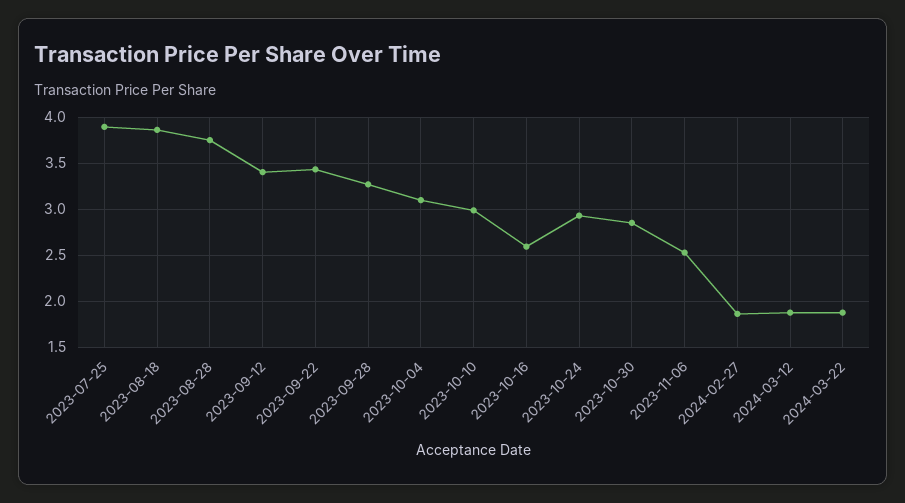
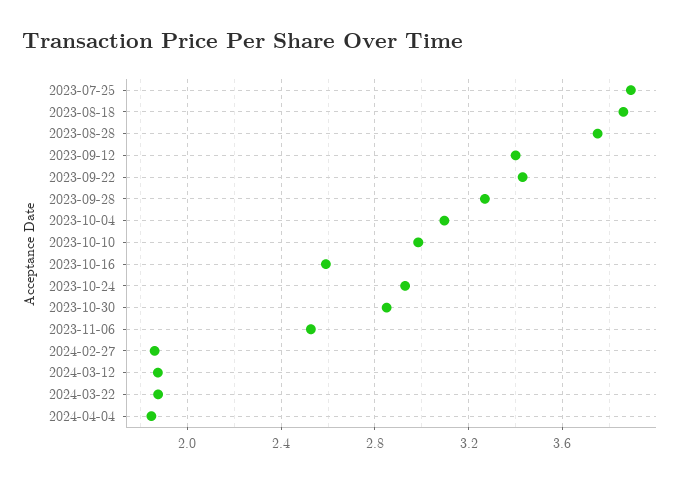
2024-04-04: none -> 1.85

